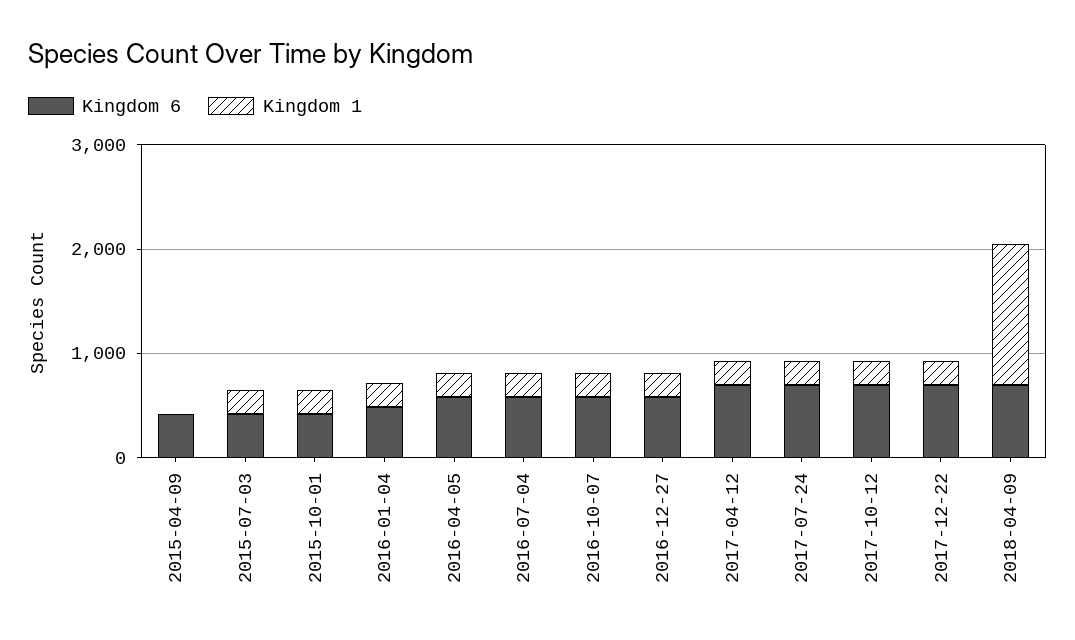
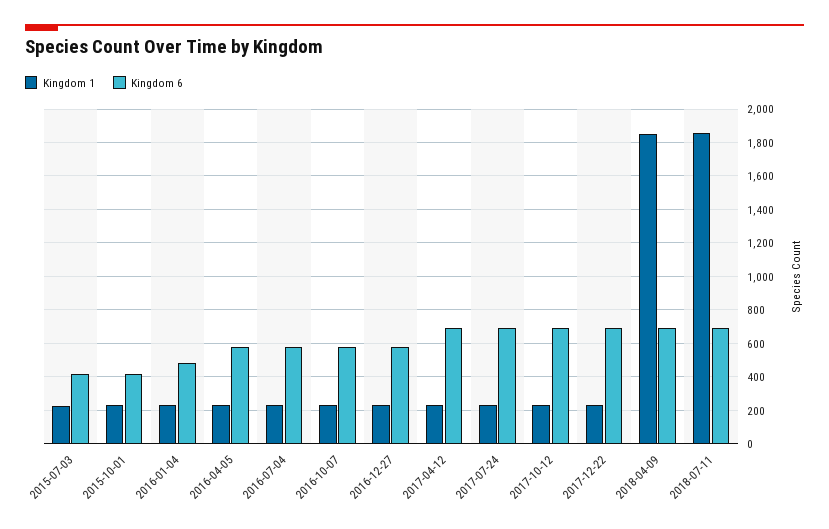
Kingdom 6, 2015-04-09: 400 -> none
Kingdom 1, 2015-04-09: 0 -> none
Kingdom 1, 2018-04-09: 1400 -> 1850
Kingdom 1, 2018-07-11: none -> 1850
Kingdom 6, 2018-07-11: none -> 700

